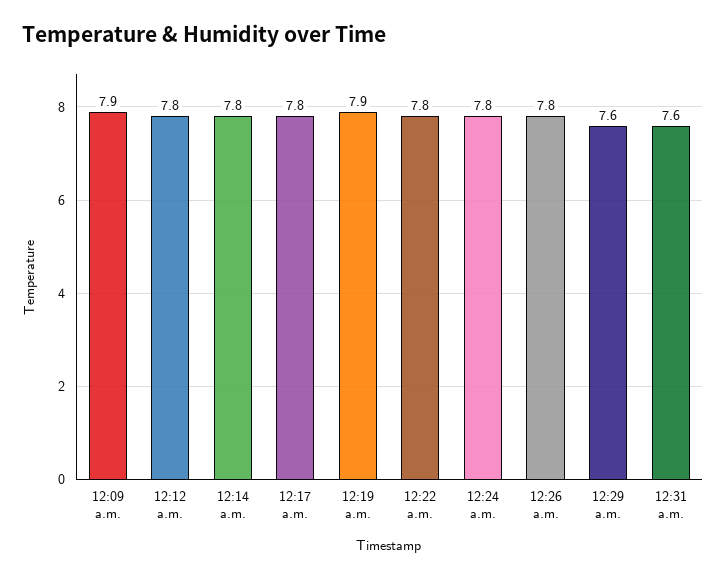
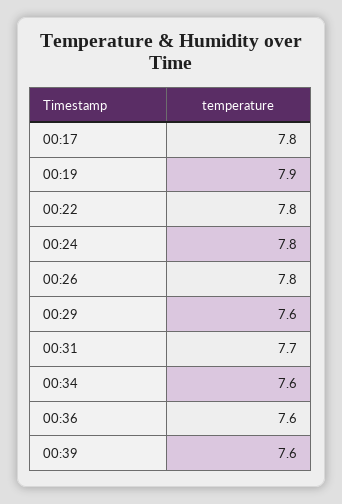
12:09 a.m.: 7.9 -> none
12:12 a.m.: 7.8 -> none
12:14 a.m.: 7.8 -> none
12:31 a.m.: 7.6 -> 7.7
00:34: none -> 7.6
00:36: none -> 7.6
00:39: none -> 7.6

